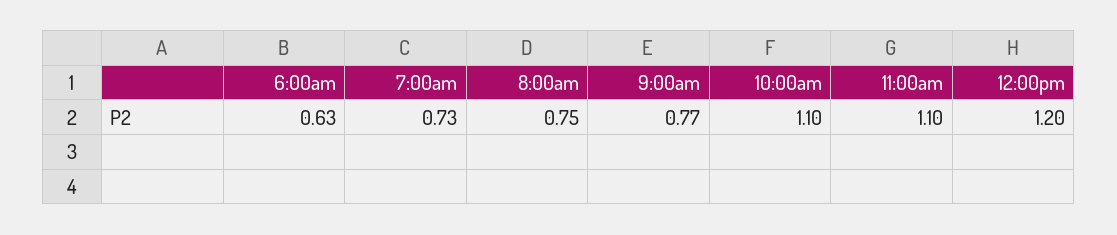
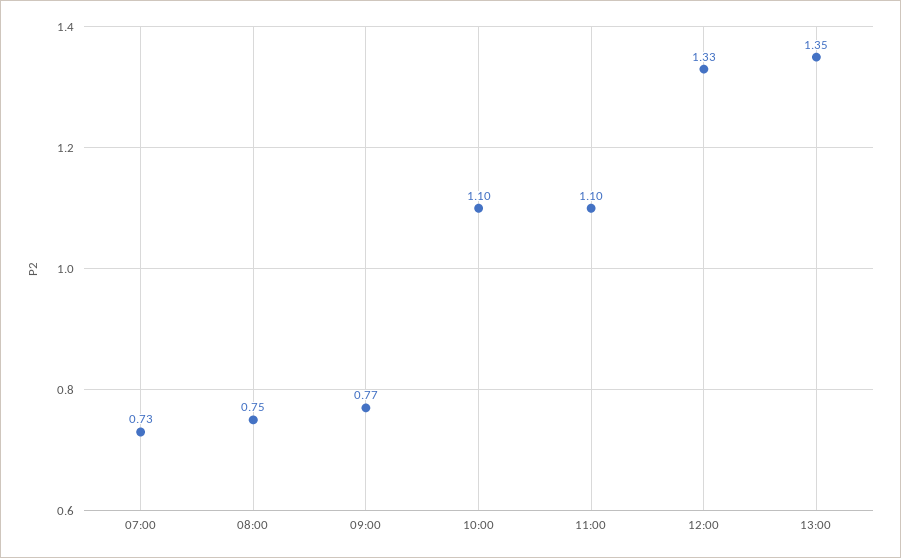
6:00am: 0.63 -> none
12:00pm: 1.2 -> 1.33
13:00: none -> 1.35

